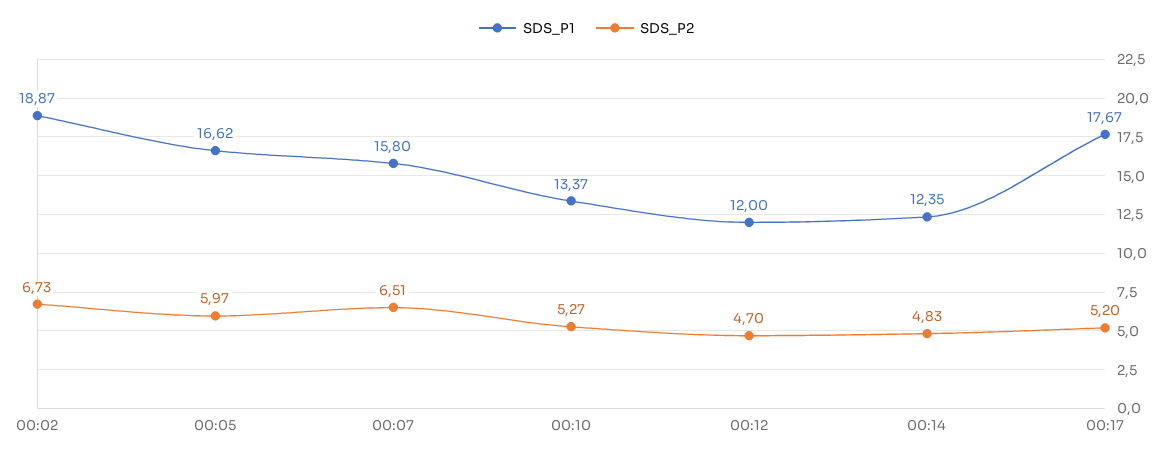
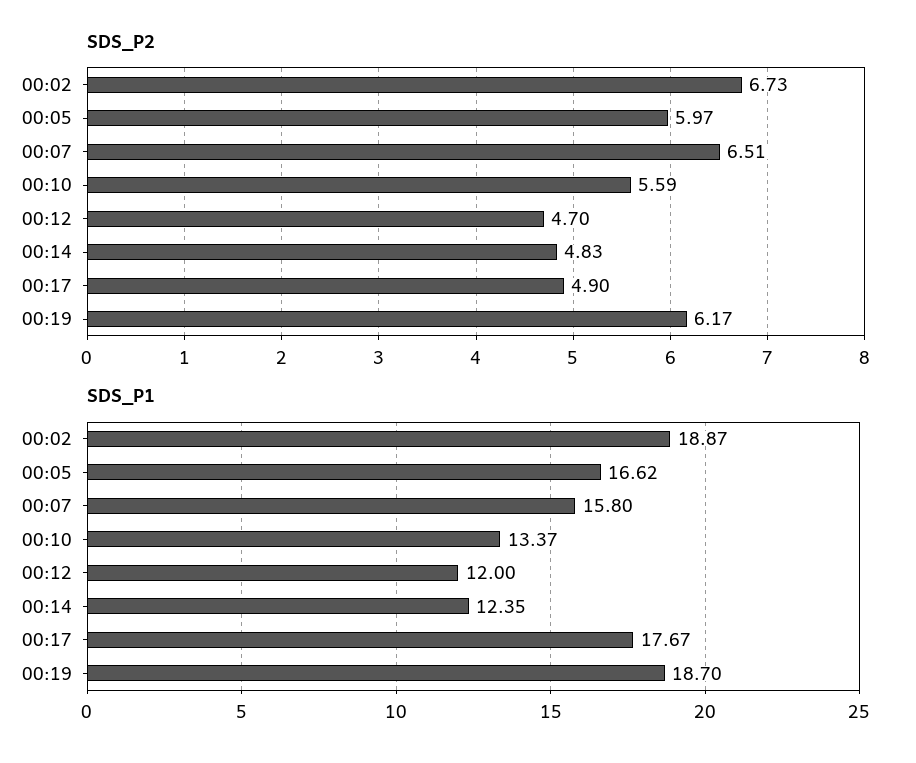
SDS_P2, 00:10: 5.27 -> 5.59
SDS_P2, 00:17: 5.2 -> 4.9
SDS_P2, 00:19: none -> 6.17
SDS_P1, 00:19: none -> 18.7

